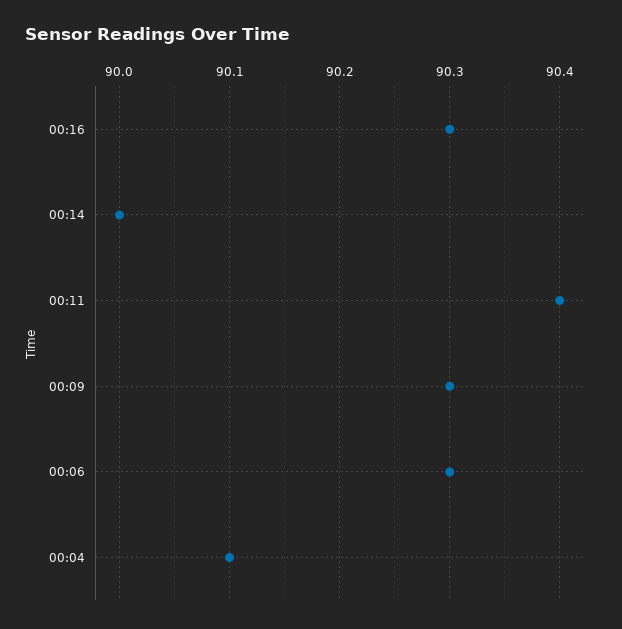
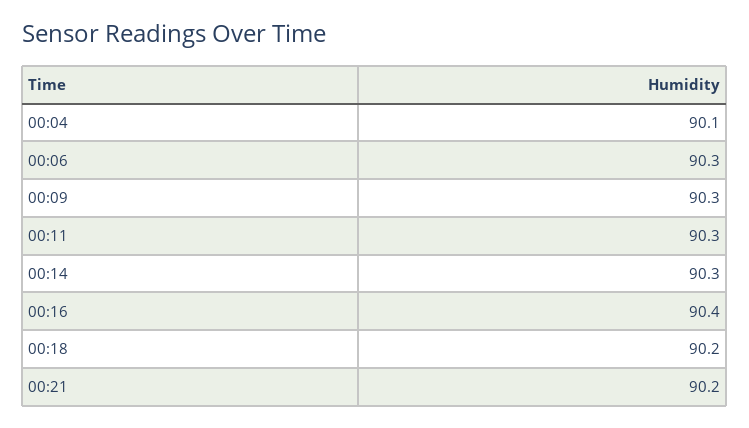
00:16: 90.3 -> 90.4
00:14: 90 -> 90.3
00:11: 90.4 -> 90.3
00:18: none -> 90.2
00:21: none -> 90.2

